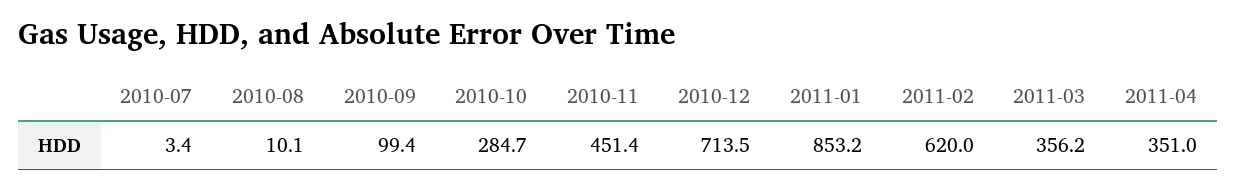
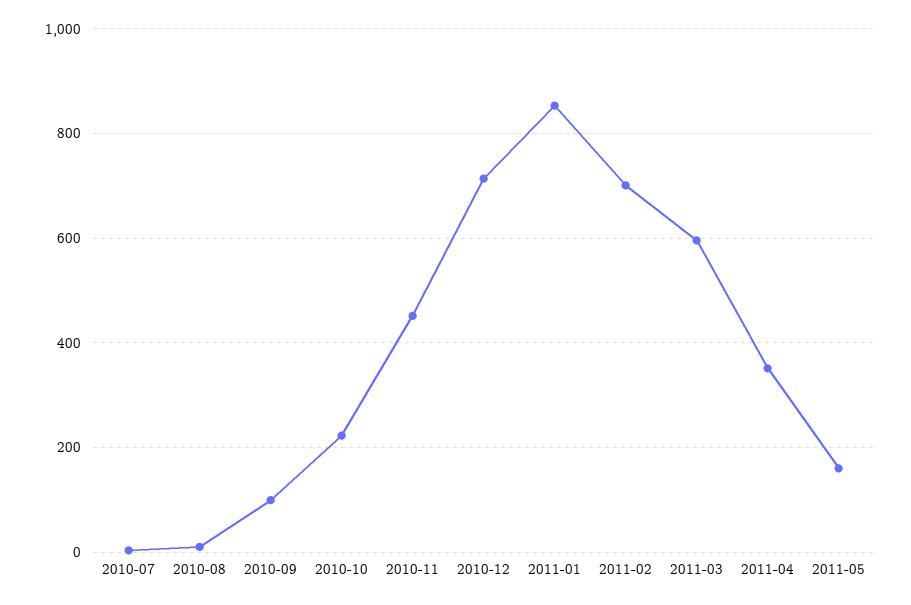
2010-10: 284.7 -> 220
2011-02: 620 -> 700
2011-03: 356.2 -> 600
2011-05: none -> 160

